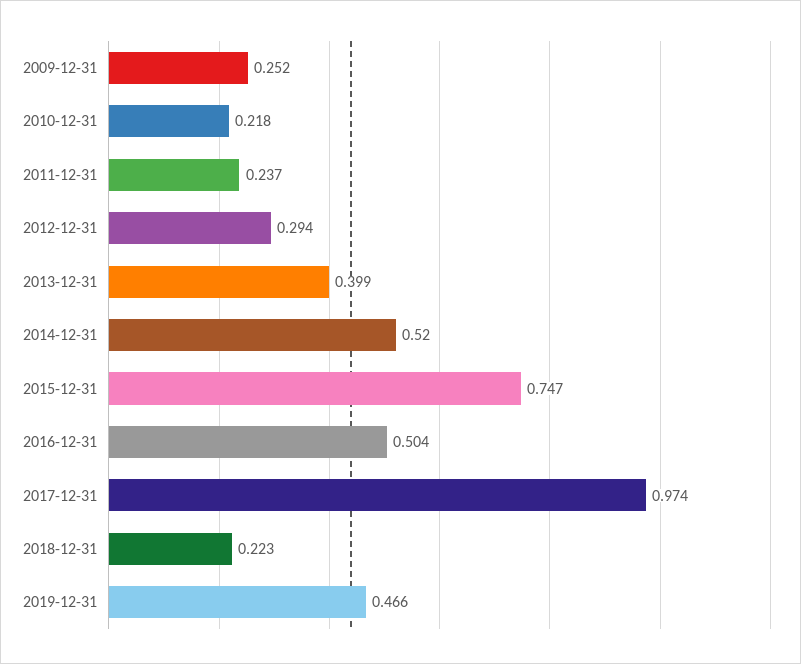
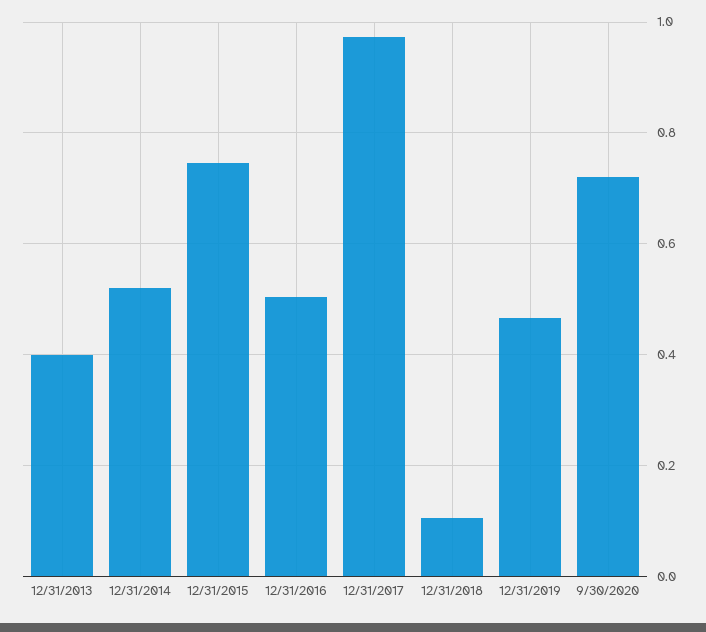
2009-12-31: 0.252 -> none
2010-12-31: 0.218 -> none
2011-12-31: 0.237 -> none
2012-12-31: 0.294 -> none
2018-12-31: 0.223 -> 0.1
9/30/2020: none -> 0.72

